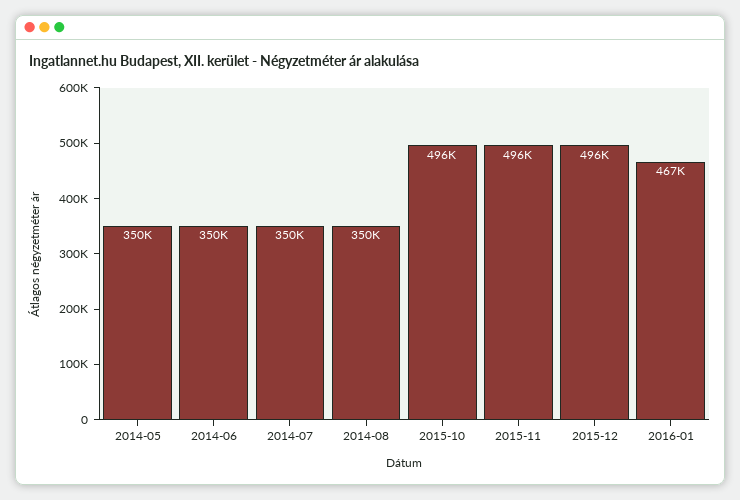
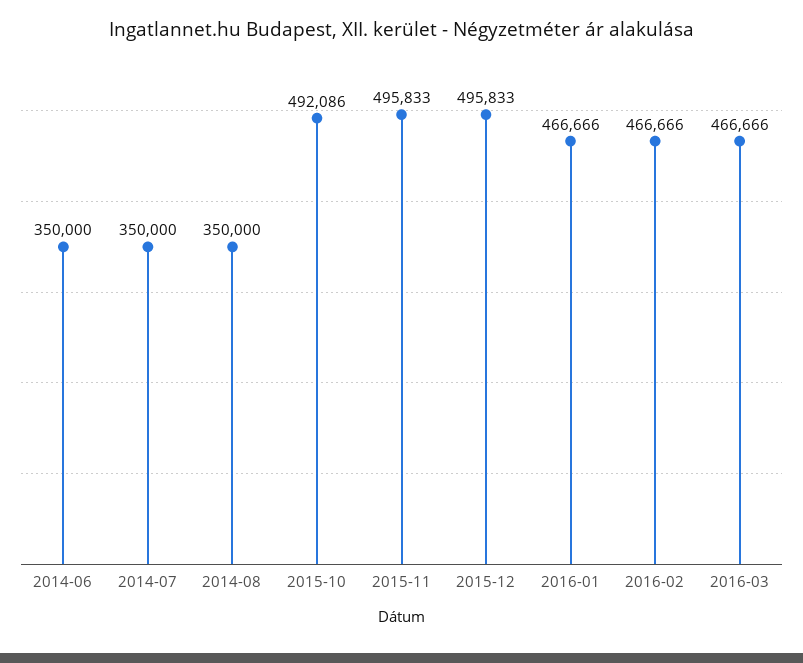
2014-05: 350000 -> none
2015-10: 496000 -> 492086
2016-02: none -> 466666
2016-03: none -> 466666

